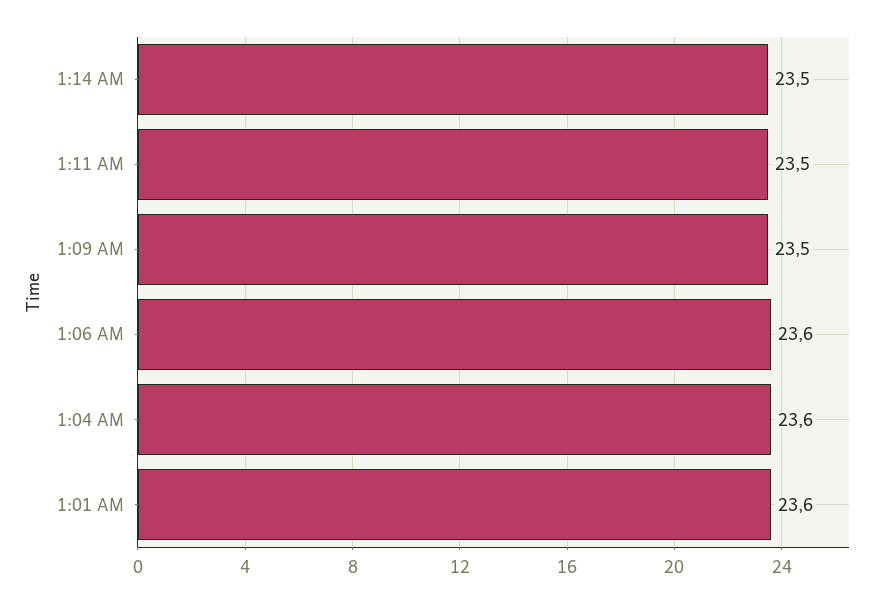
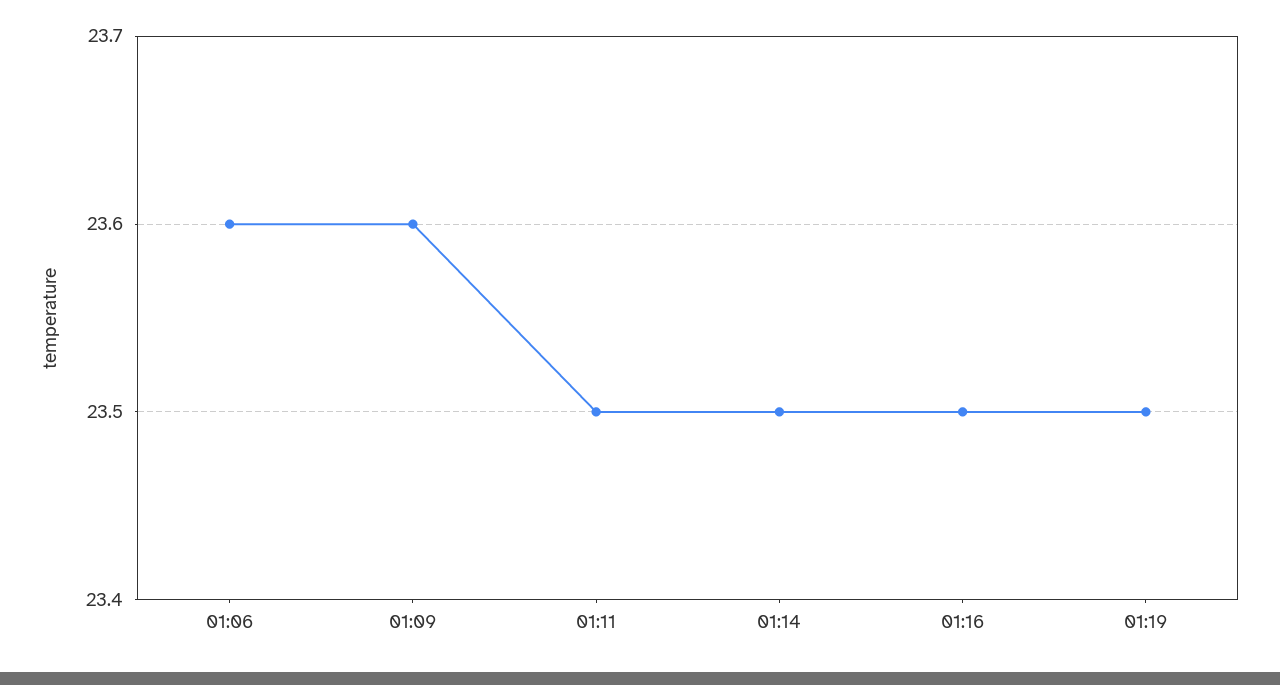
1:09 AM: 23.5 -> 23.6
1:04 AM: 23.6 -> none
1:01 AM: 23.6 -> none
01:16: none -> 23.5
01:19: none -> 23.5

